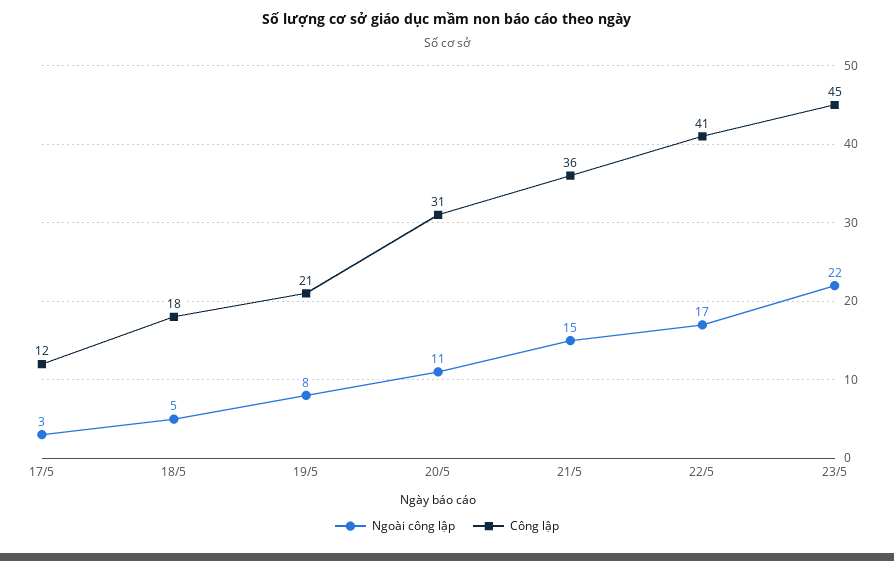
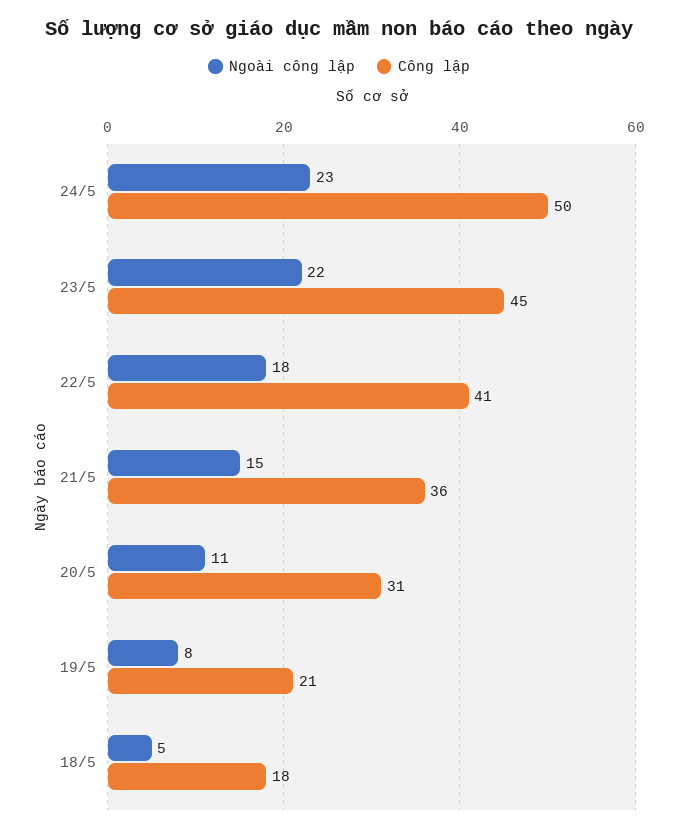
Ngoài công lập, 17/5: 3 -> none
Công lập, 17/5: 12 -> none
Ngoài công lập, 22/5: 17 -> 18
Ngoài công lập, 24/5: none -> 23
Công lập, 24/5: none -> 50

